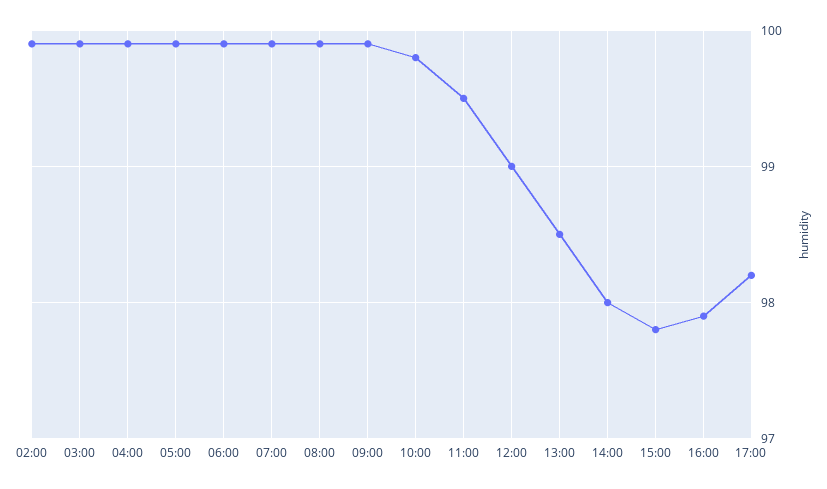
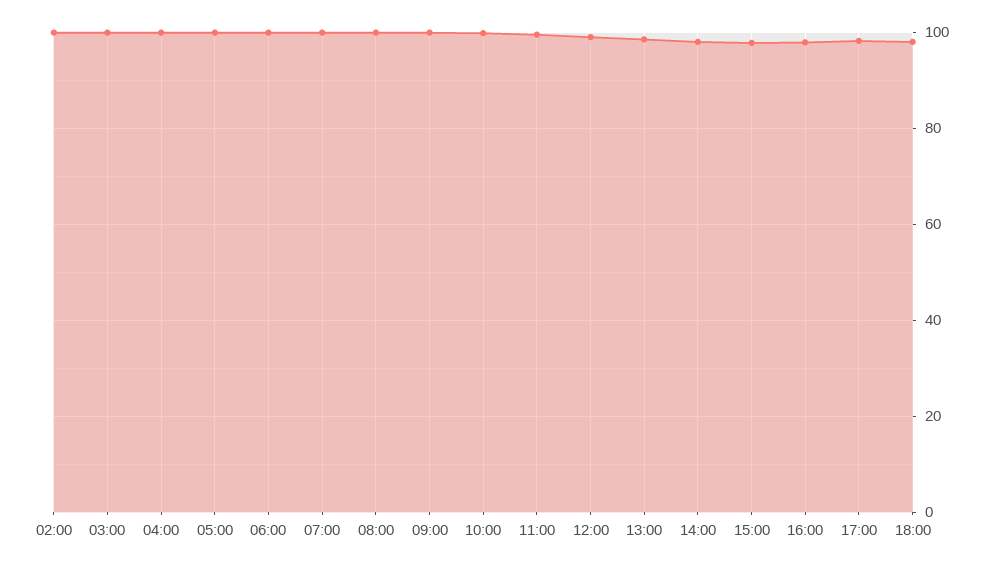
18:00: none -> 98

